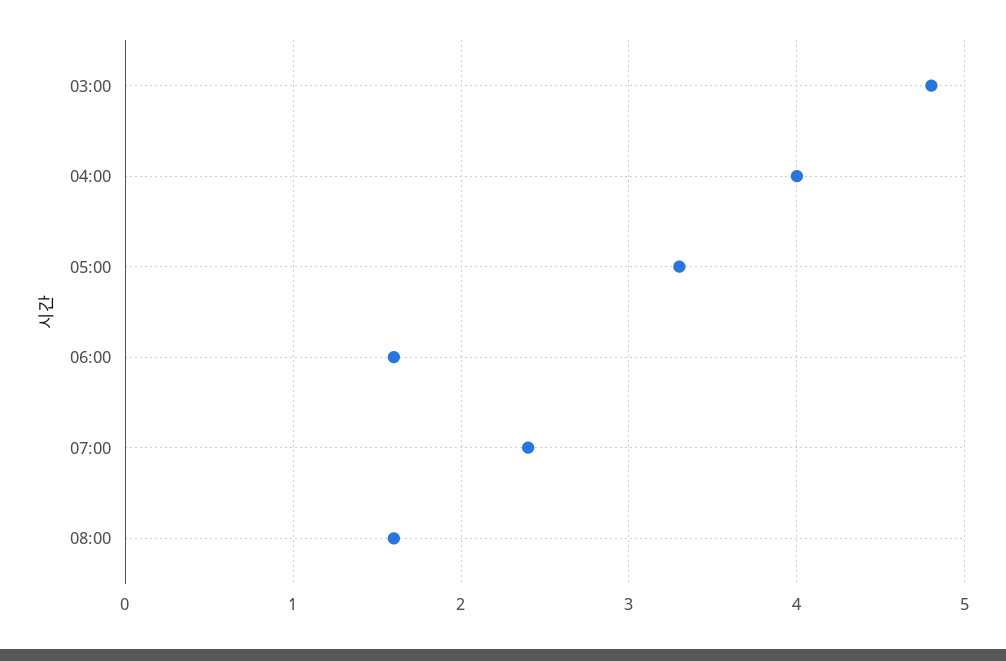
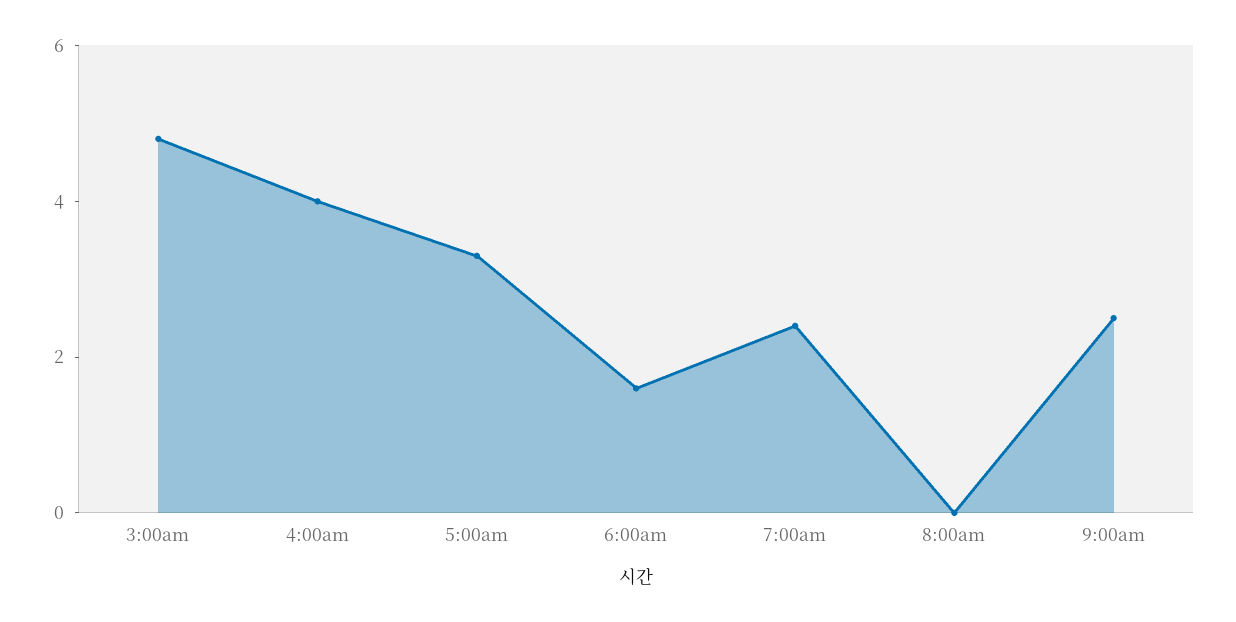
08:00: 1.6 -> 0
9:00am: none -> 2.5

